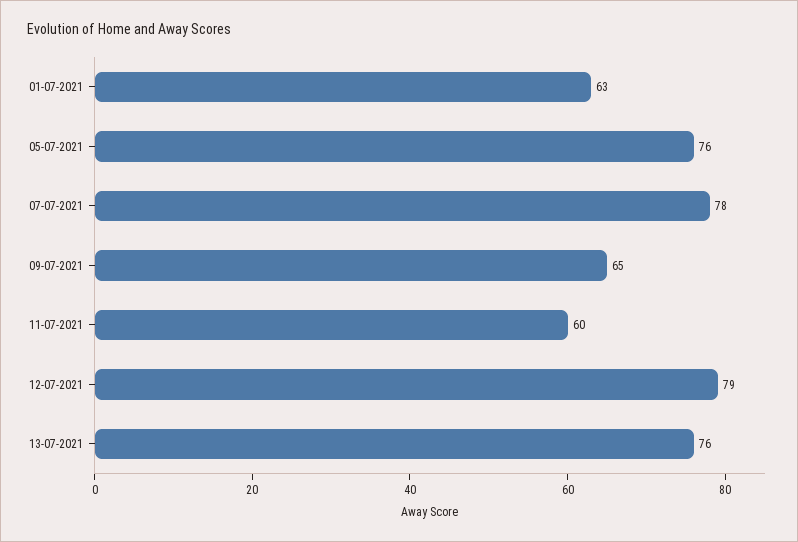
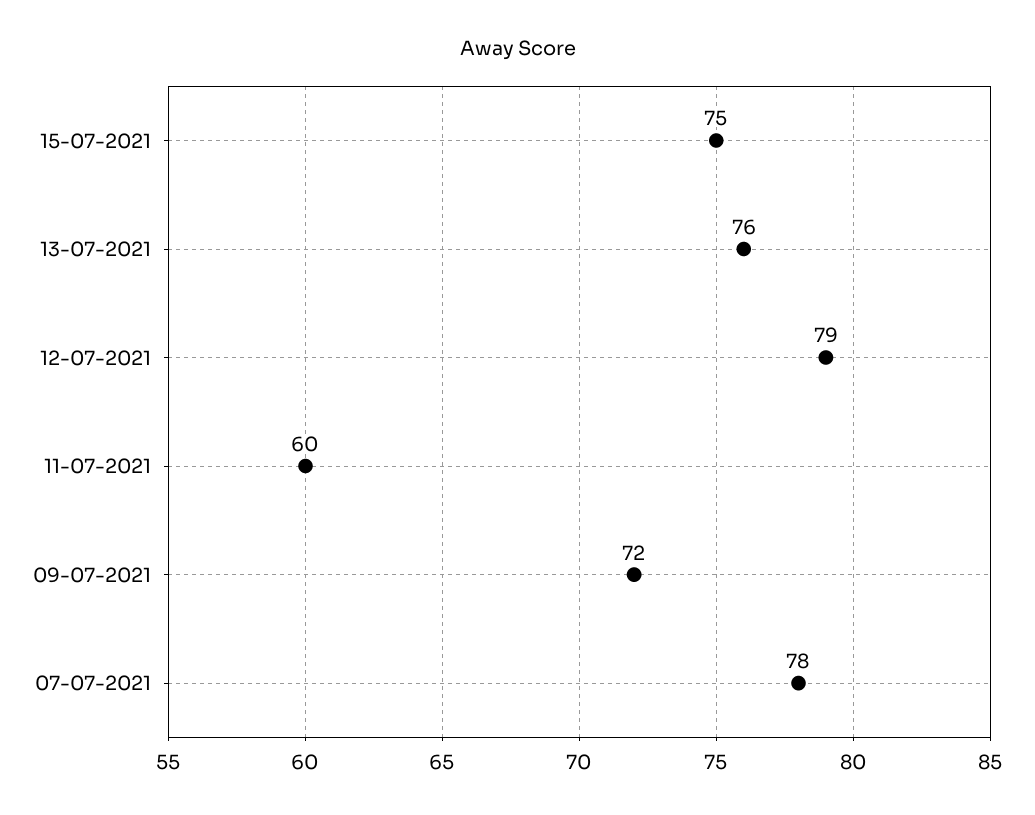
01-07-2021: 63 -> none
05-07-2021: 76 -> none
09-07-2021: 65 -> 72
15-07-2021: none -> 75

